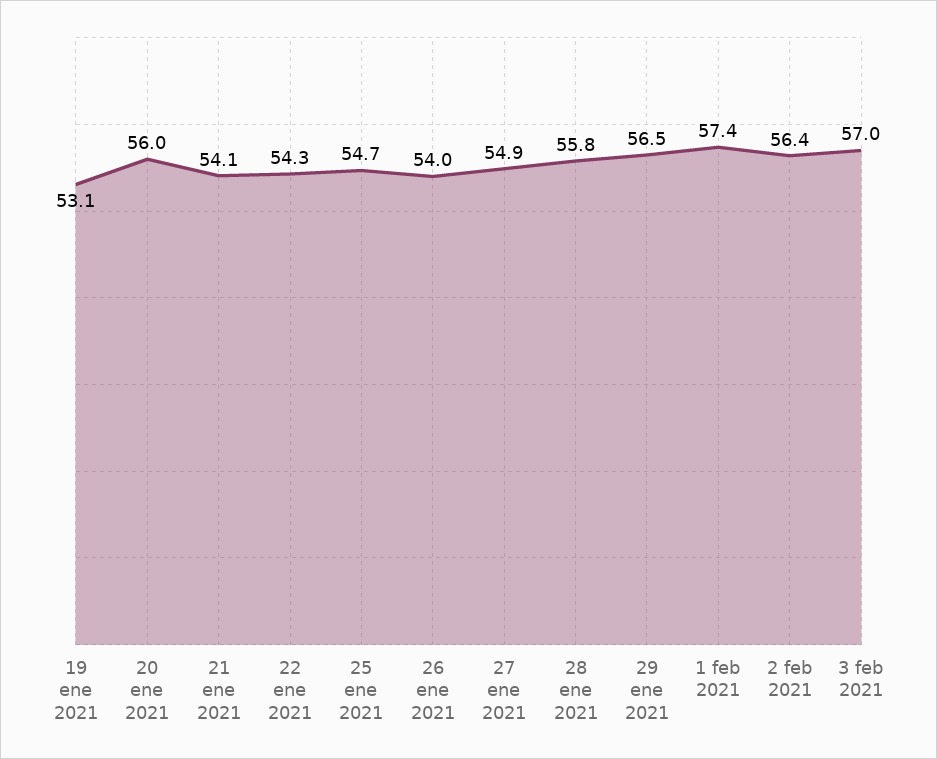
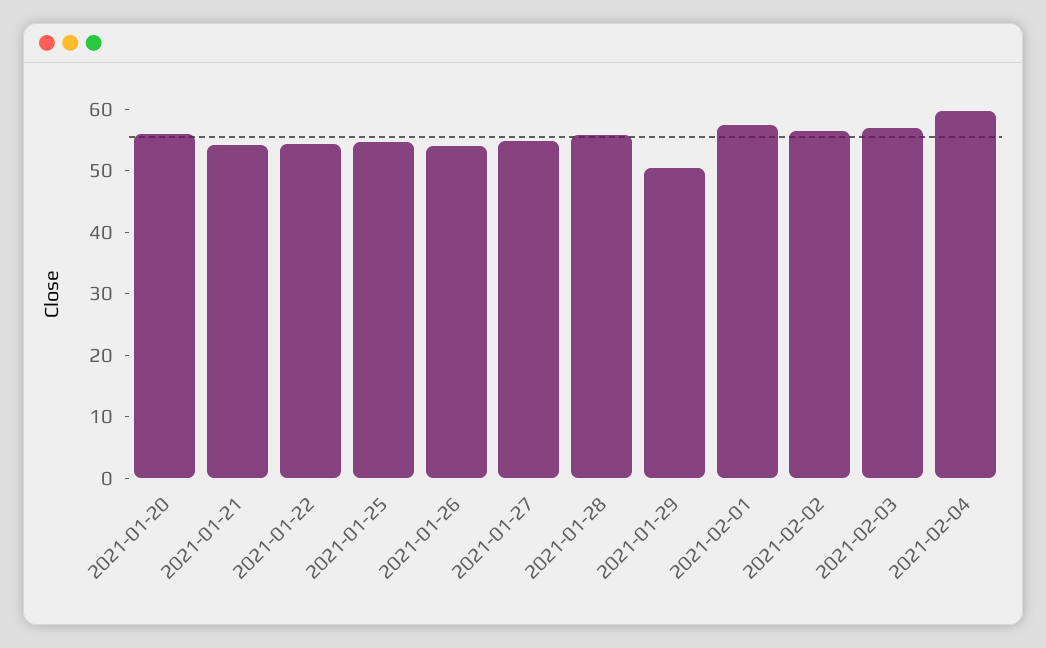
19 ene 2021: 53.1 -> none
29 ene 2021: 56.5 -> 50
2021-02-04: none -> 60

